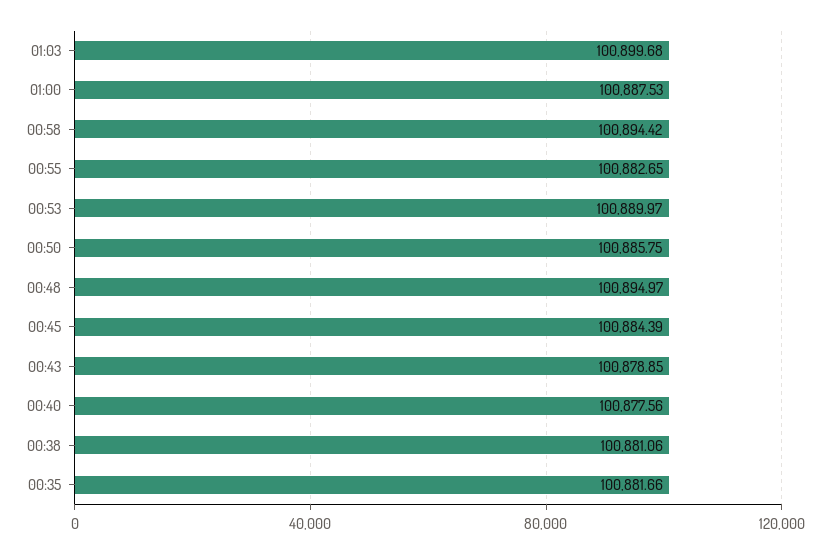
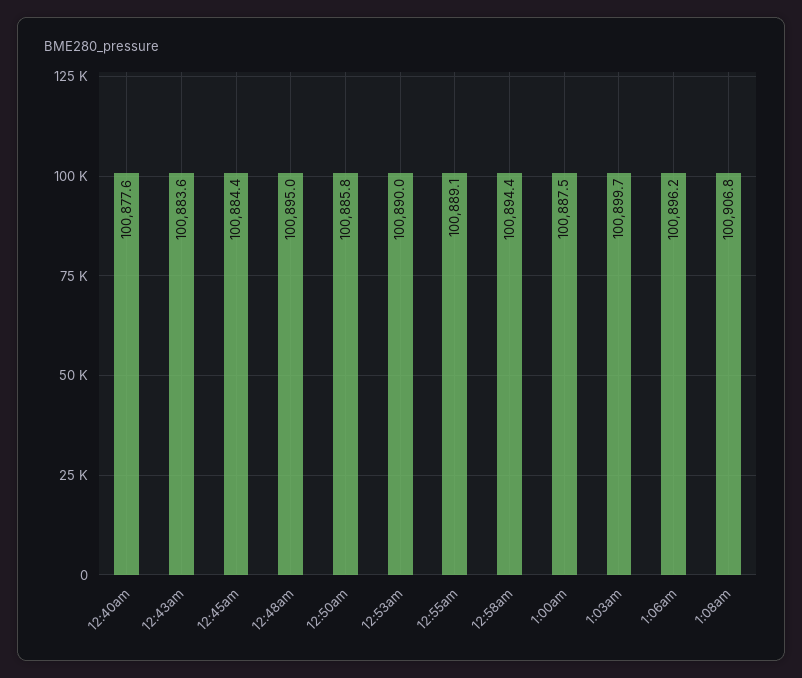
00:55: 100882.65 -> 100889.1
00:43: 100878.85 -> 100883.6
00:38: 100881.06 -> none
00:35: 100881.66 -> none
1:06am: none -> 100896.2
1:08am: none -> 100906.8

